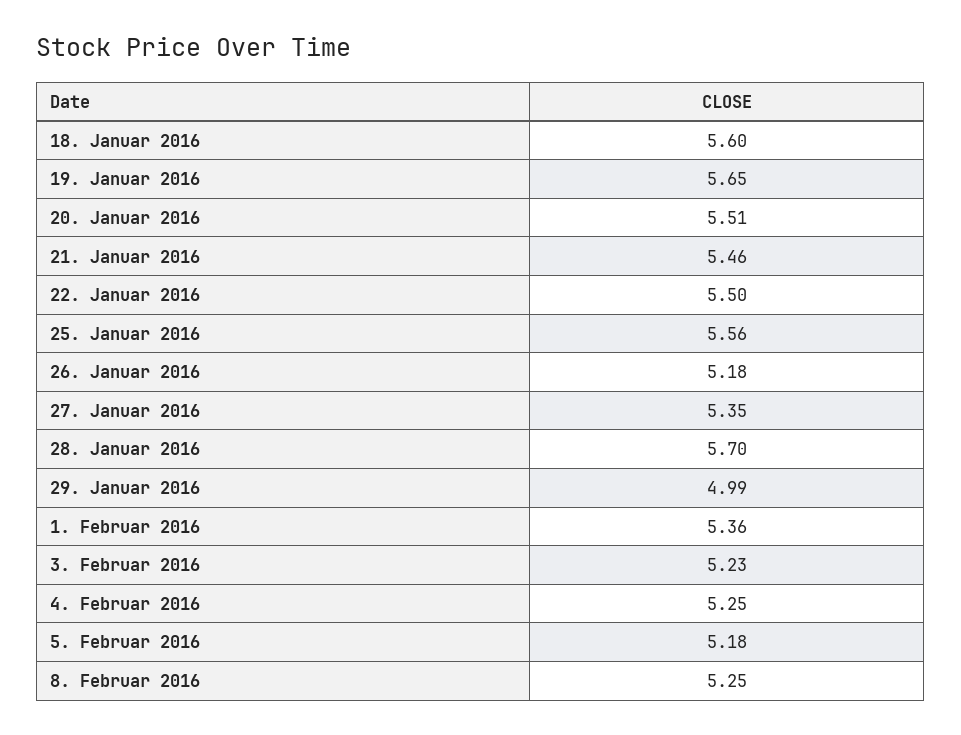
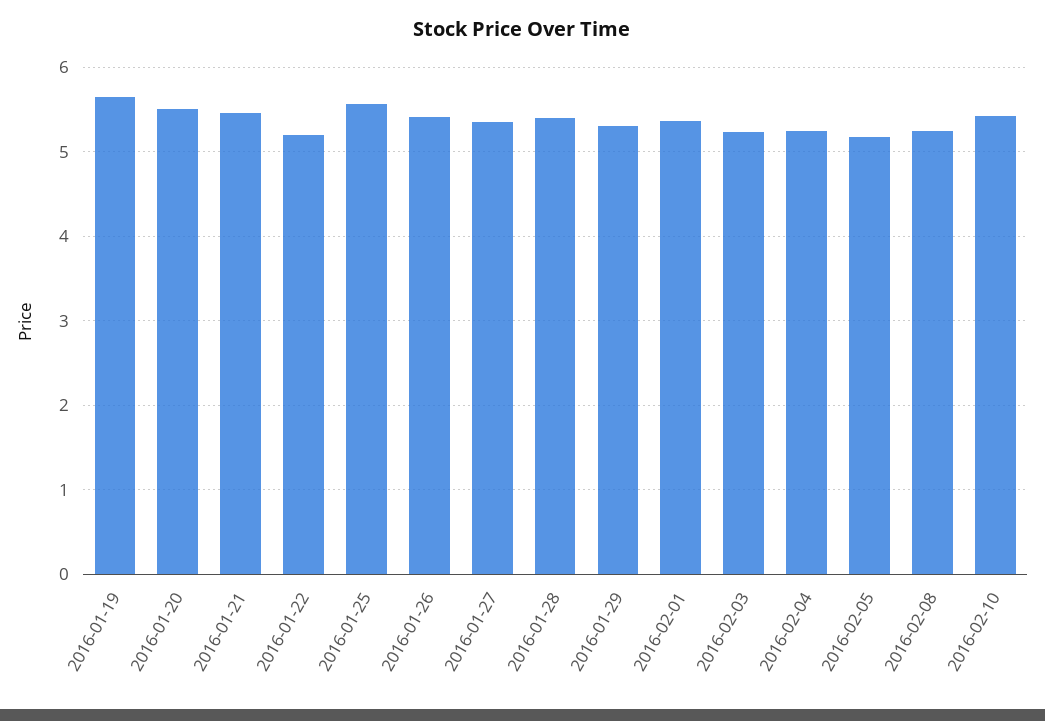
18. Januar 2016: 5.6 -> none
22. Januar 2016: 5.5 -> 5.2
26. Januar 2016: 5.18 -> 5.4
28. Januar 2016: 5.7 -> 5.4
29. Januar 2016: 4.99 -> 5.3
2016-02-10: none -> 5.4

